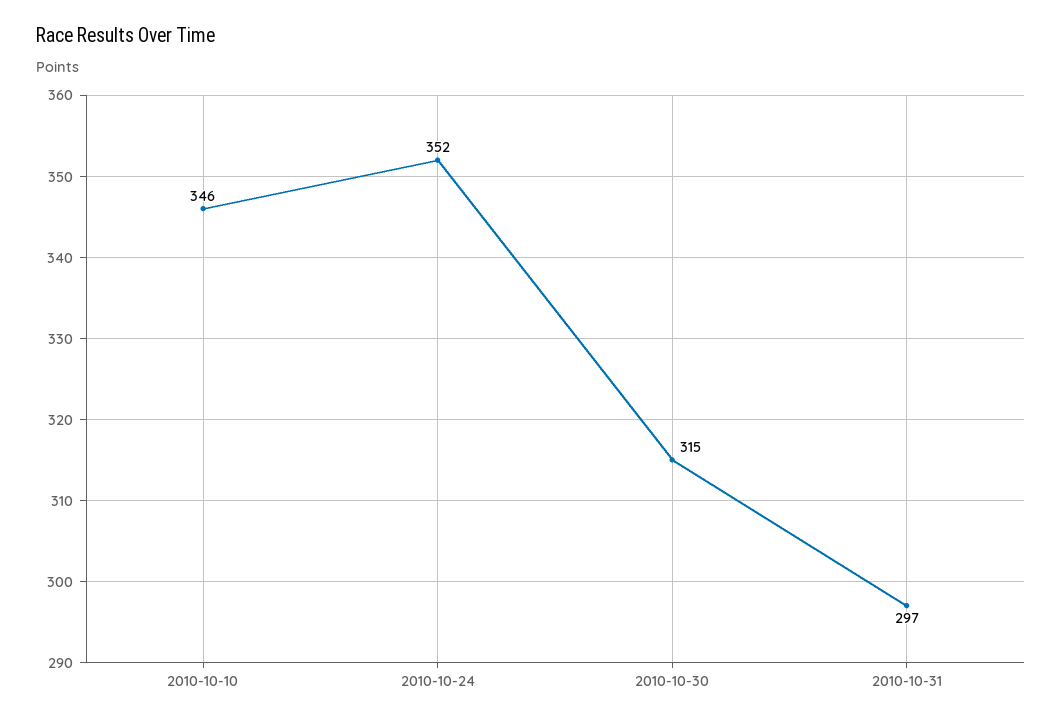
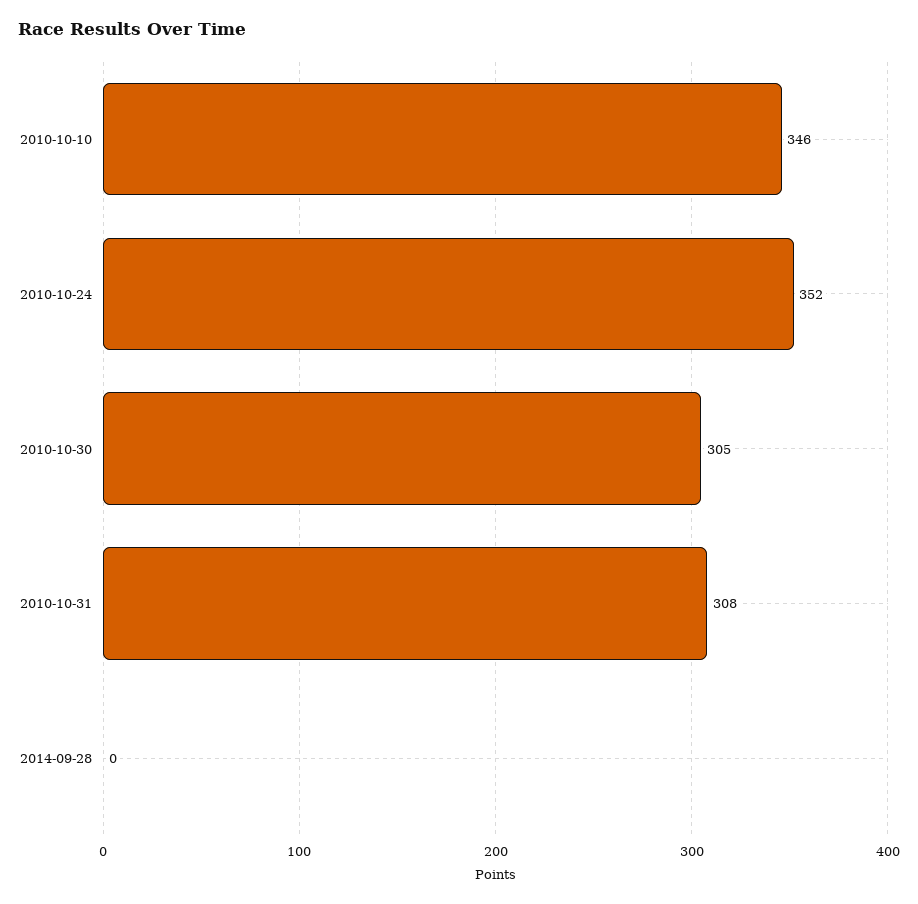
2010-10-30: 315 -> 305
2010-10-31: 297 -> 308
2014-09-28: none -> 0

